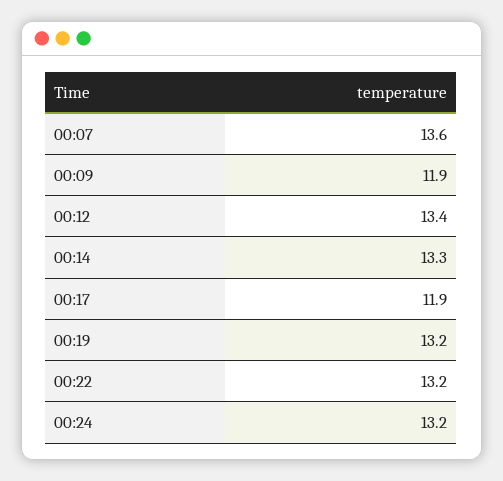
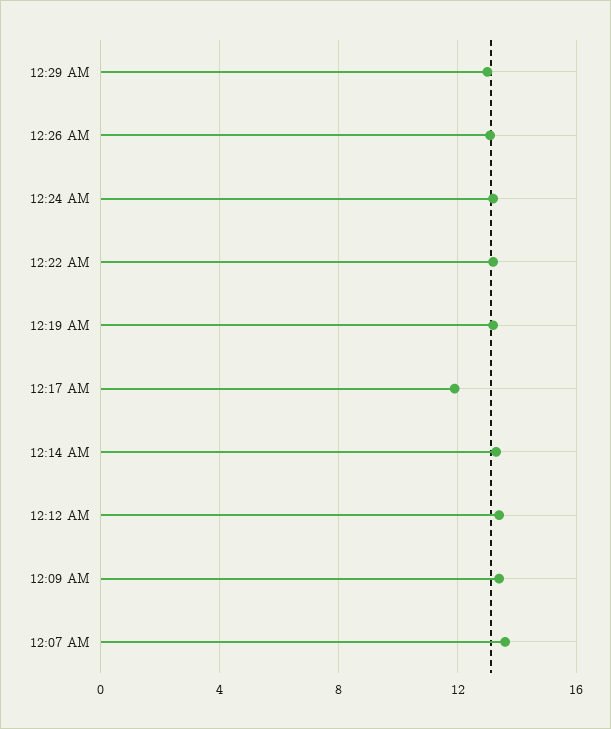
00:09: 11.9 -> 13.5
12:29 AM: none -> 13
12:26 AM: none -> 13

